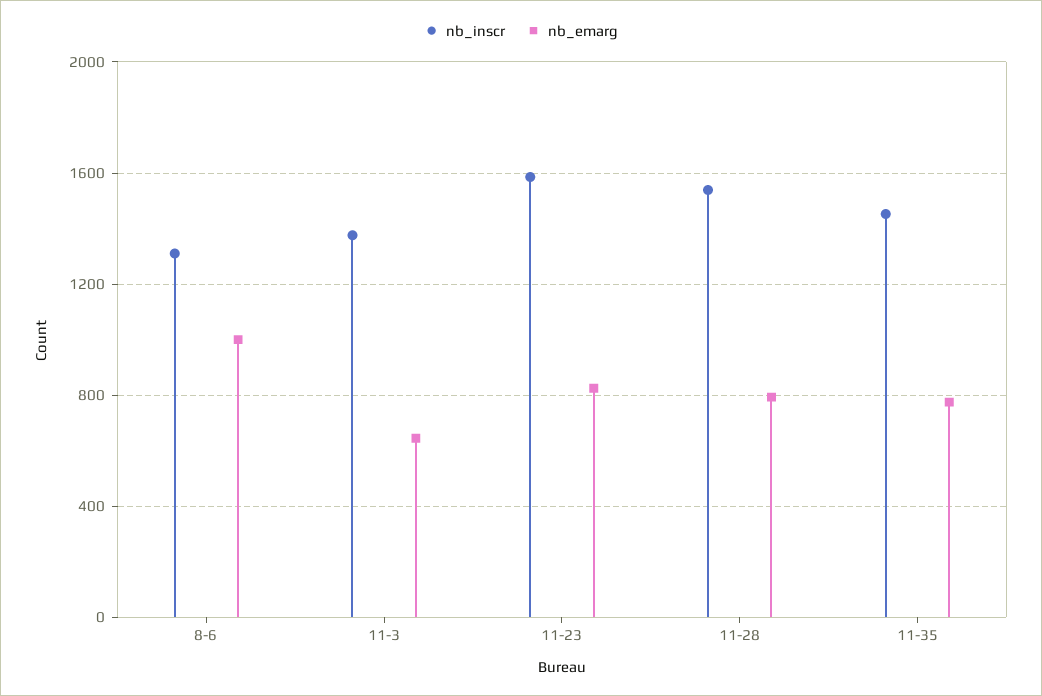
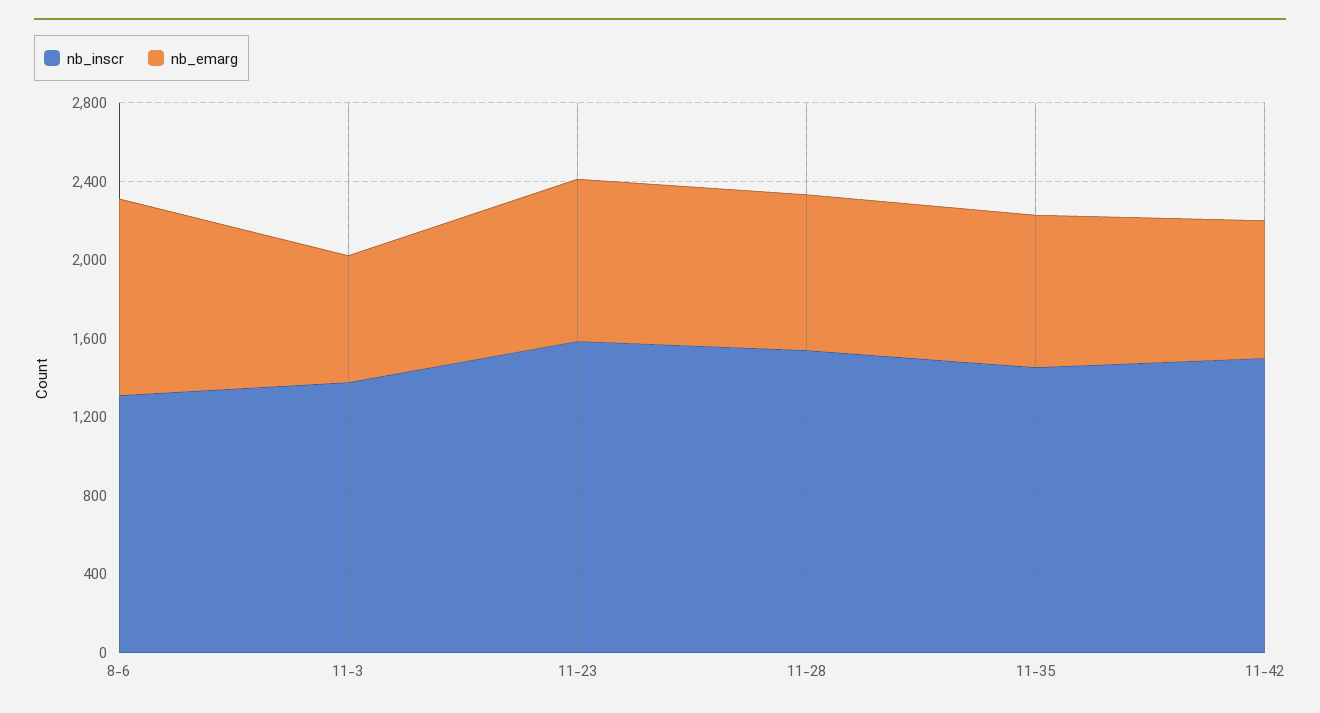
nb_inscr, 11-42: none -> 1500
nb_emarg, 11-42: none -> 700

